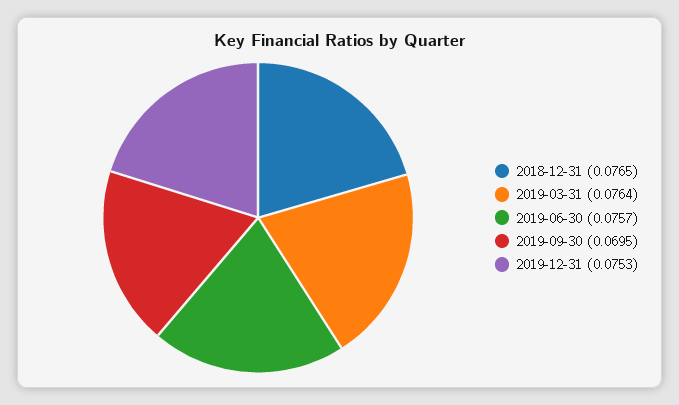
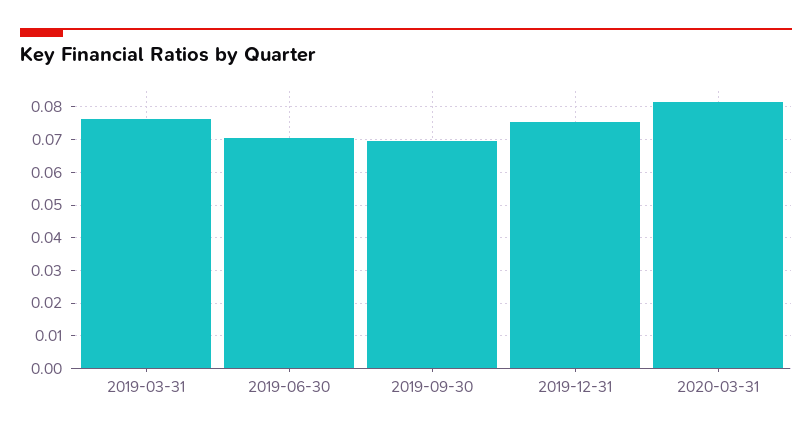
2018-12-31: 0.0765 -> none
2019-06-30: 0.0757 -> 0.07
2020-03-31: none -> 0.082

